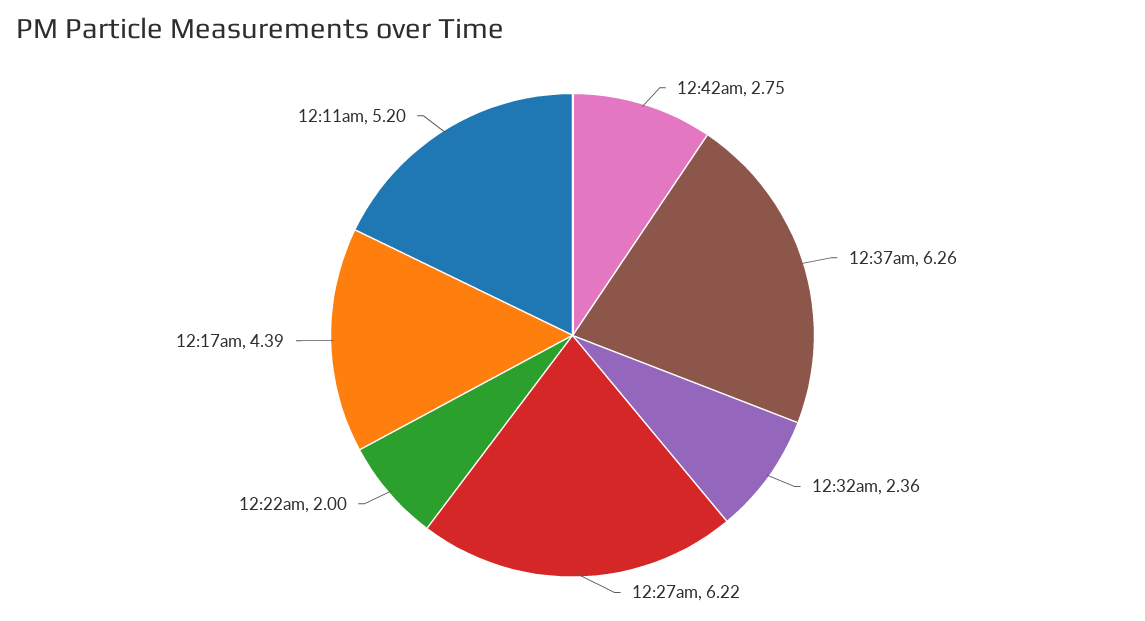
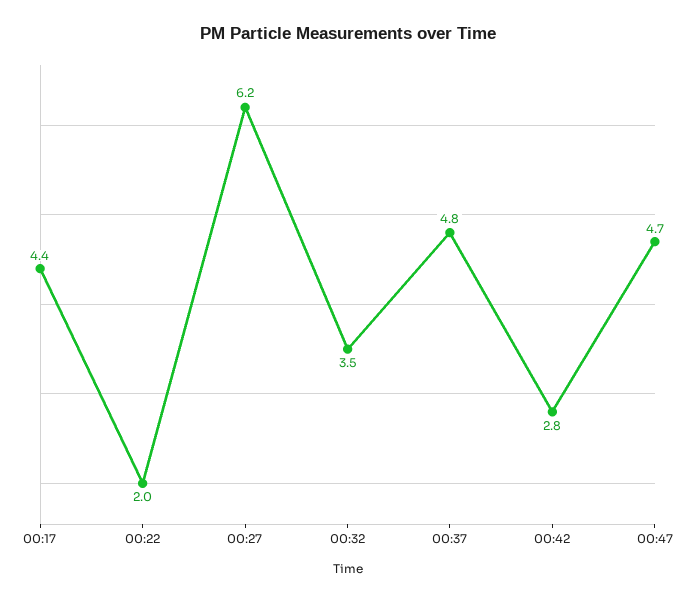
12:37am: 6.26 -> 4.8
12:32am: 2.36 -> 3.5
12:11am: 5.2 -> none
00:47: none -> 4.7

